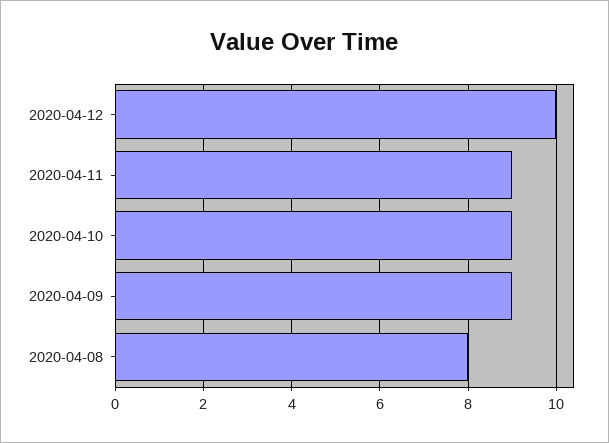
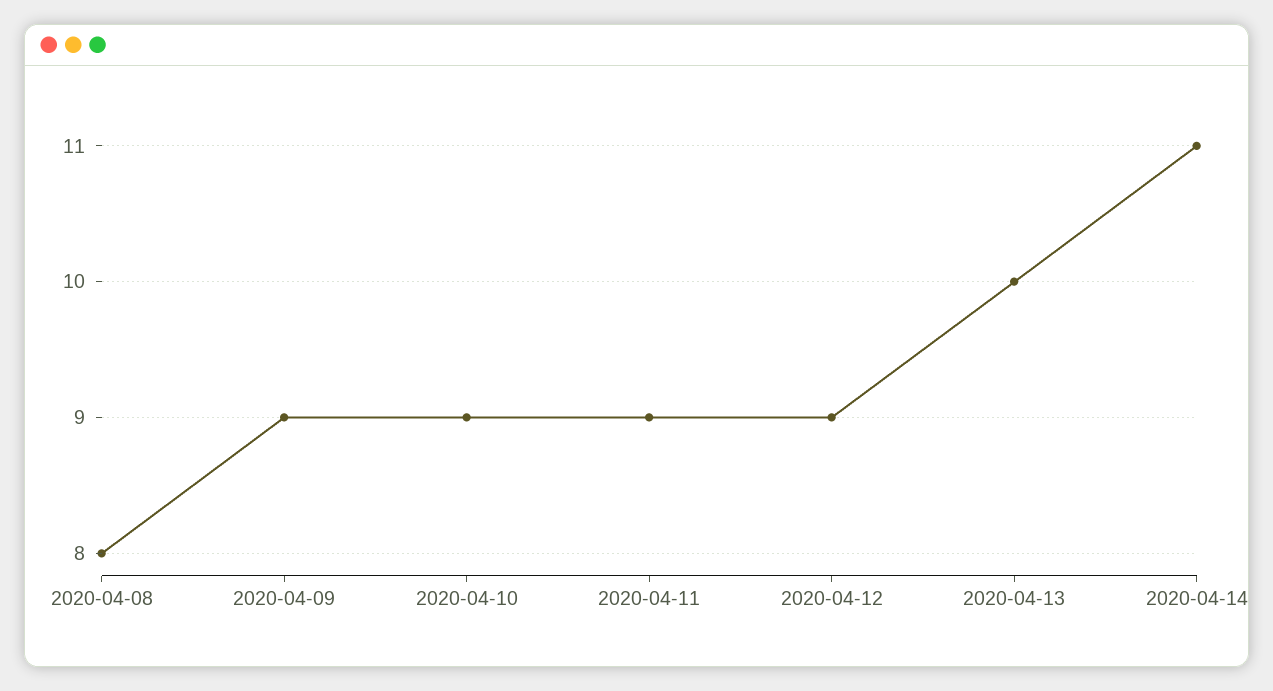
2020-04-12: 10 -> 9
2020-04-13: none -> 10
2020-04-14: none -> 11

